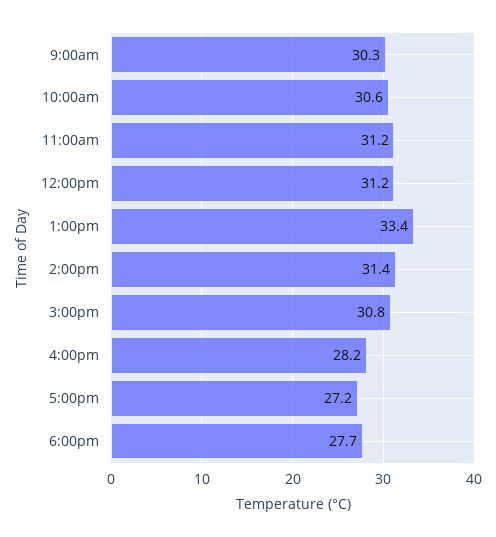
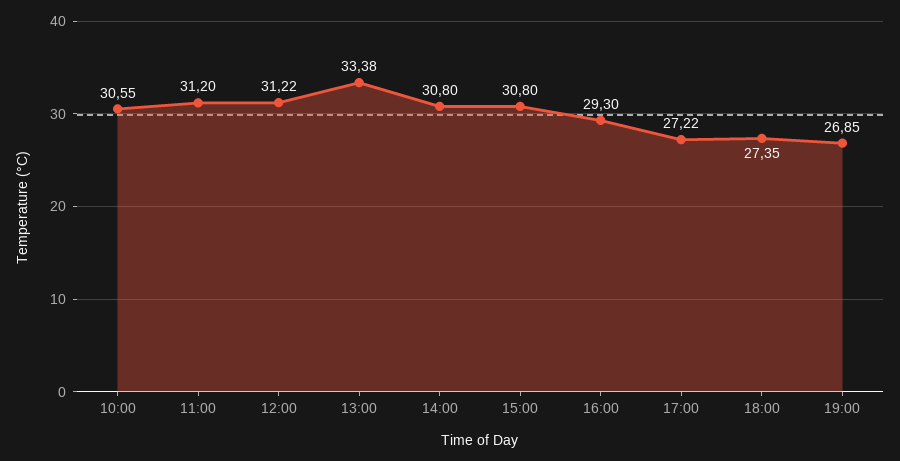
9:00am: 30.3 -> none
2:00pm: 31.4 -> 30.8
4:00pm: 28.2 -> 29.3
6:00pm: 27.7 -> 27.35
19:00: none -> 26.85

